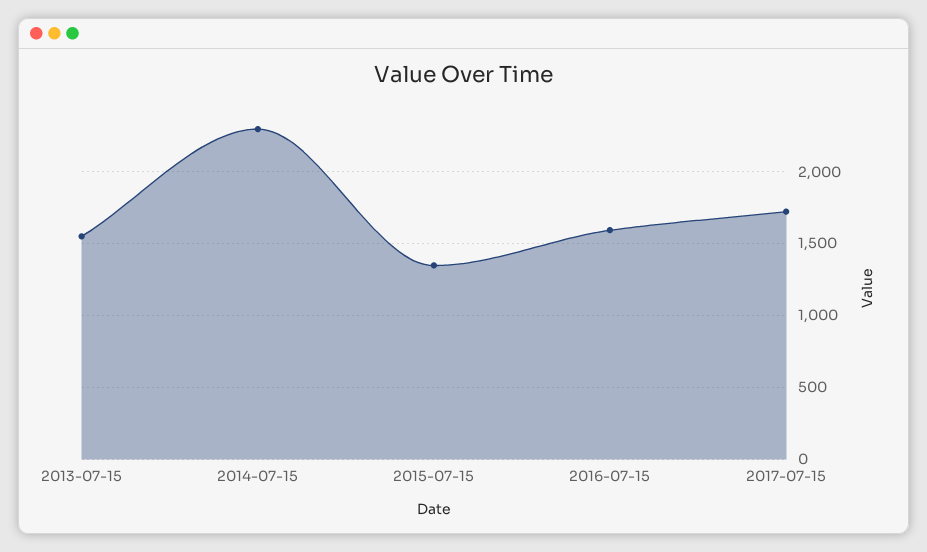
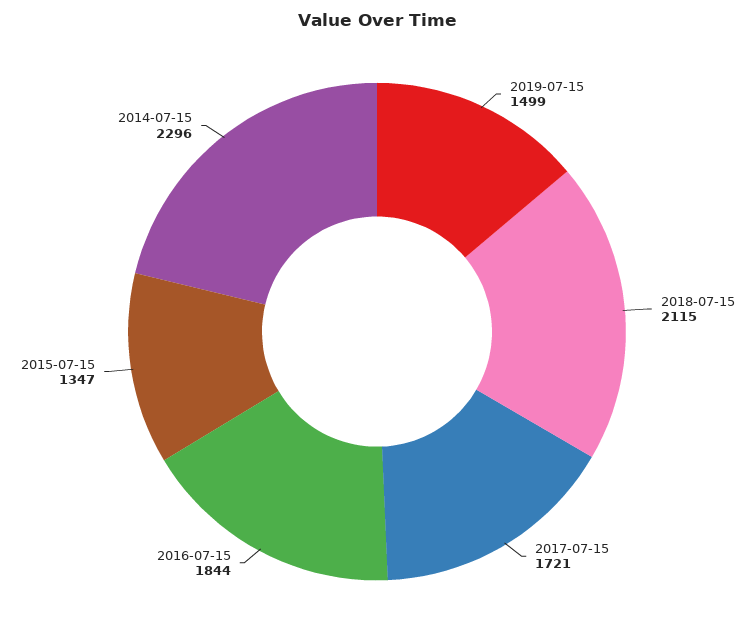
2013-07-15: 1550 -> none
2016-07-15: 1600 -> 1844
2019-07-15: none -> 1499
2018-07-15: none -> 2115

